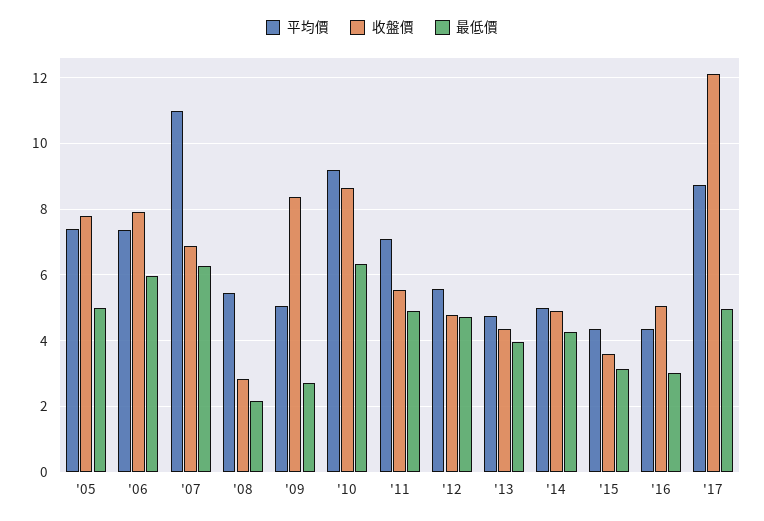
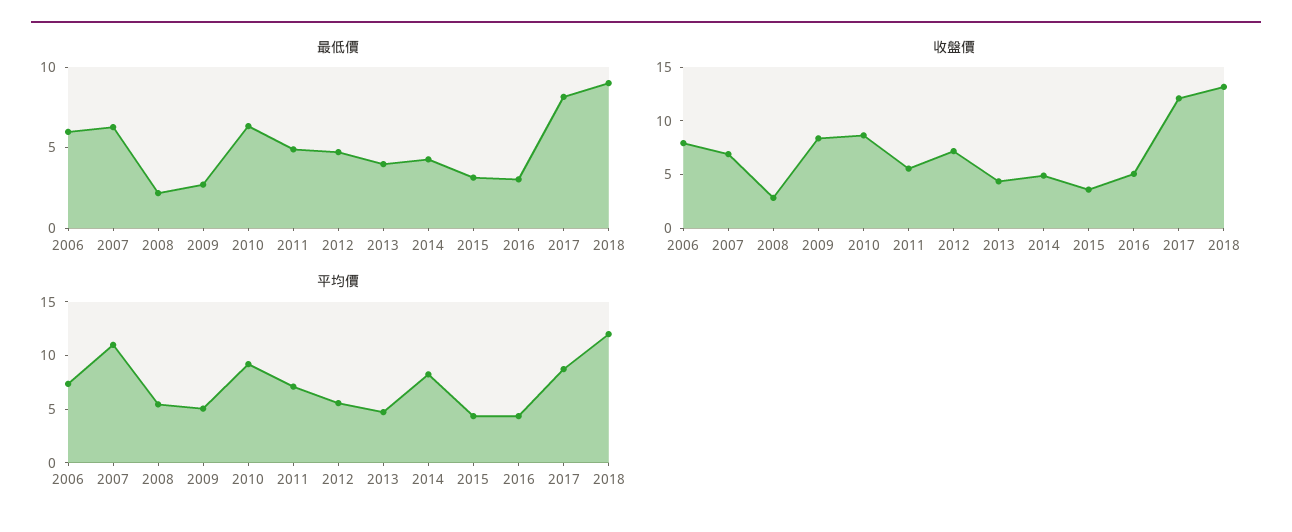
平均價, '05: 7.4 -> none
收盤價, '05: 7.8 -> none
最低價, '05: 5 -> none
收盤價, '12: 4.8 -> 7
平均價, '14: 5 -> 8
最低價, '17: 5 -> 8
最低價, 2018: none -> 9
收盤價, 2018: none -> 13
平均價, 2018: none -> 12

